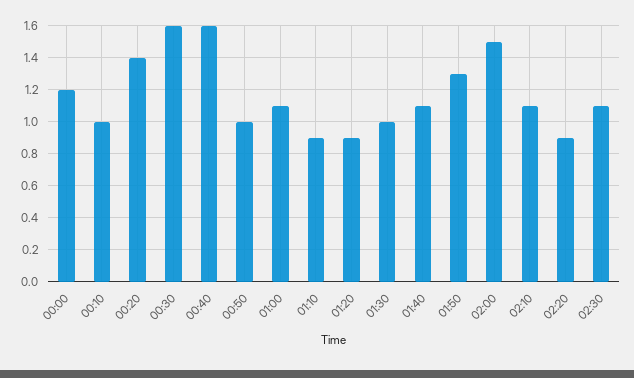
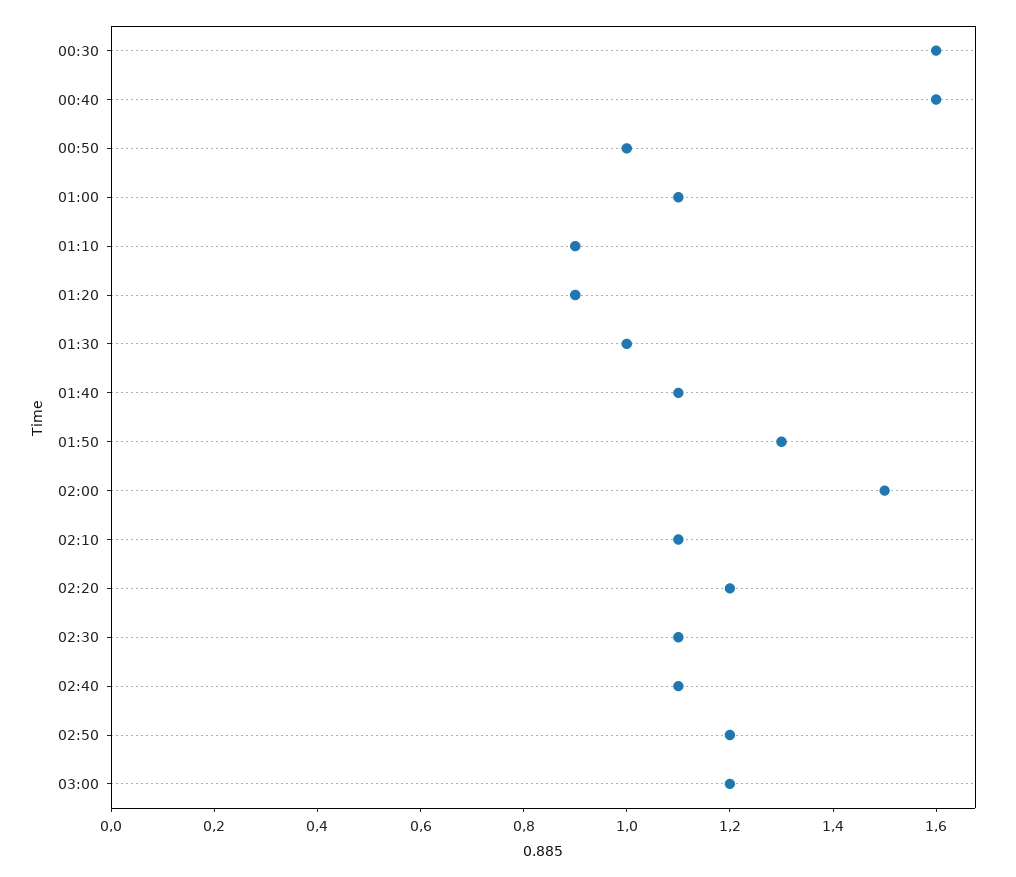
00:00: 1.2 -> none
00:10: 1 -> none
00:20: 1.4 -> none
02:20: 0.9 -> 1.2
02:40: none -> 1.1
02:50: none -> 1.2
03:00: none -> 1.2

